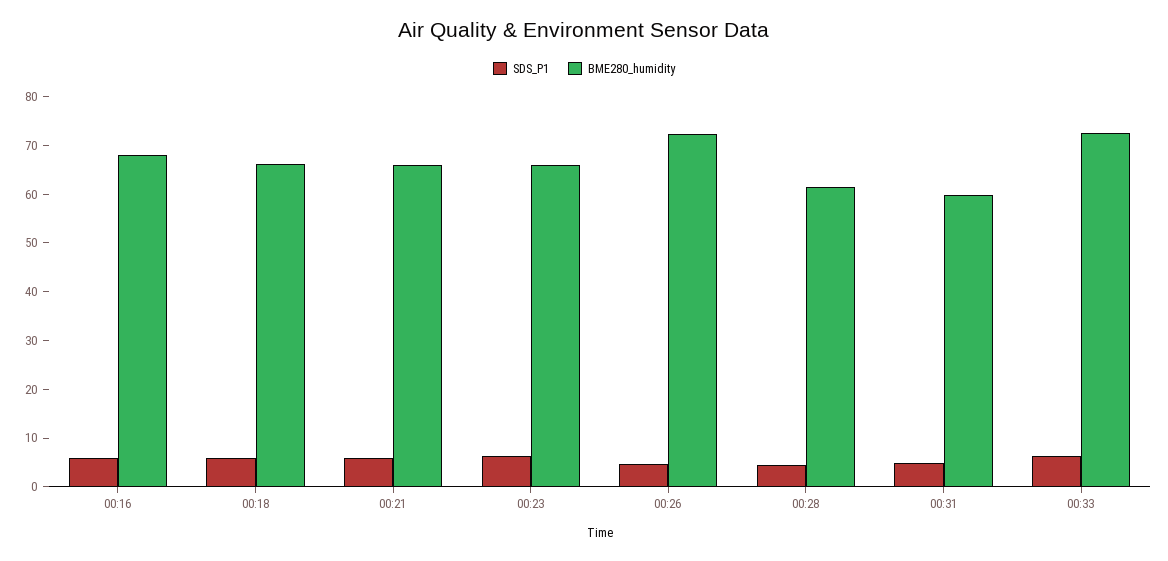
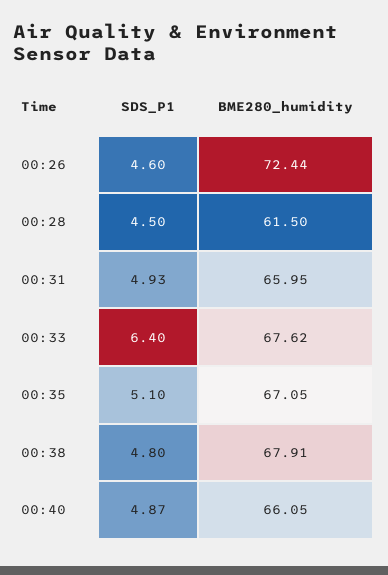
SDS_P1, 00:16: 6 -> none
BME280_humidity, 00:16: 68 -> none
SDS_P1, 00:18: 6 -> none
BME280_humidity, 00:18: 66 -> none
SDS_P1, 00:21: 6 -> none
BME280_humidity, 00:21: 66 -> none
SDS_P1, 00:23: 6 -> none
BME280_humidity, 00:23: 66 -> none
BME280_humidity, 00:31: 60 -> 65.95
BME280_humidity, 00:33: 72 -> 67.62
SDS_P1, 00:35: none -> 5.1
BME280_humidity, 00:35: none -> 67.05
SDS_P1, 00:38: none -> 4.8
BME280_humidity, 00:38: none -> 67.91
SDS_P1, 00:40: none -> 4.87
BME280_humidity, 00:40: none -> 66.05

